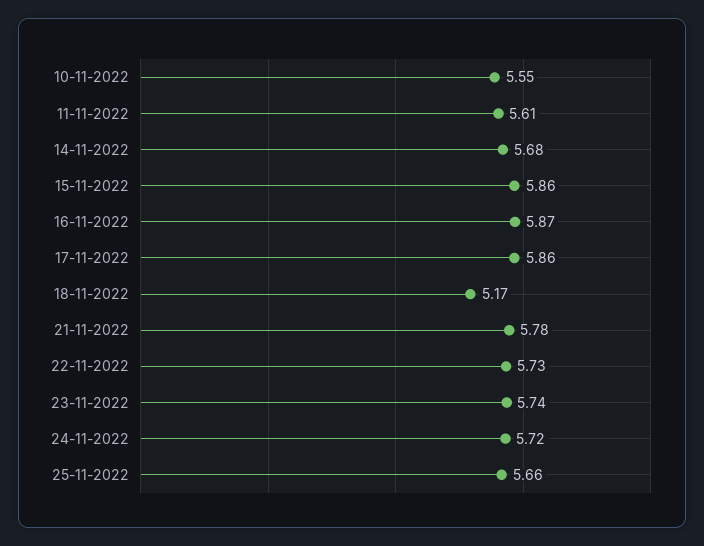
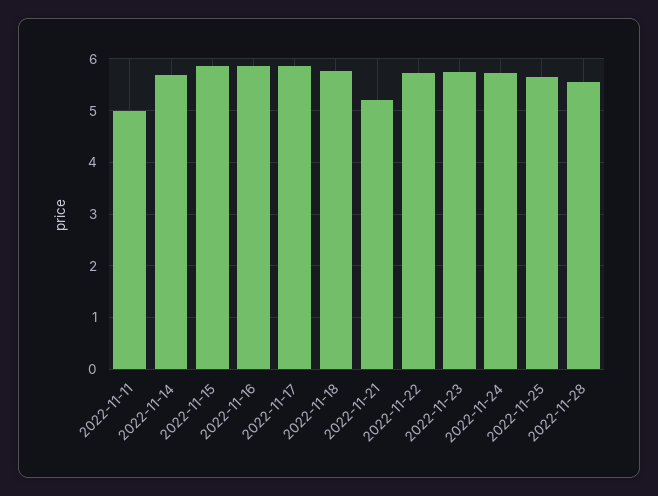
10-11-2022: 5.55 -> none
11-11-2022: 5.61 -> 5
18-11-2022: 5.17 -> 5.8
21-11-2022: 5.78 -> 5.2
2022-11-28: none -> 5.6

